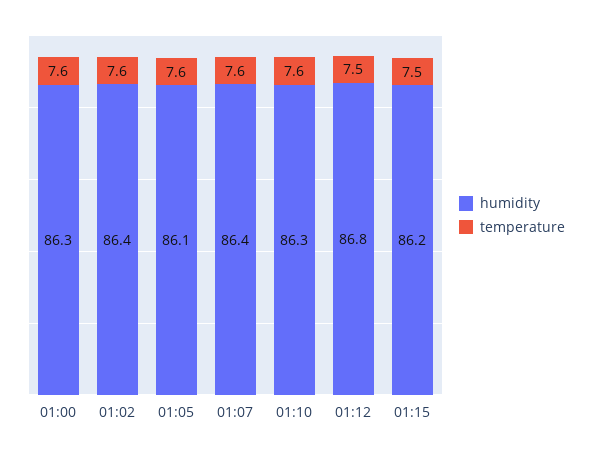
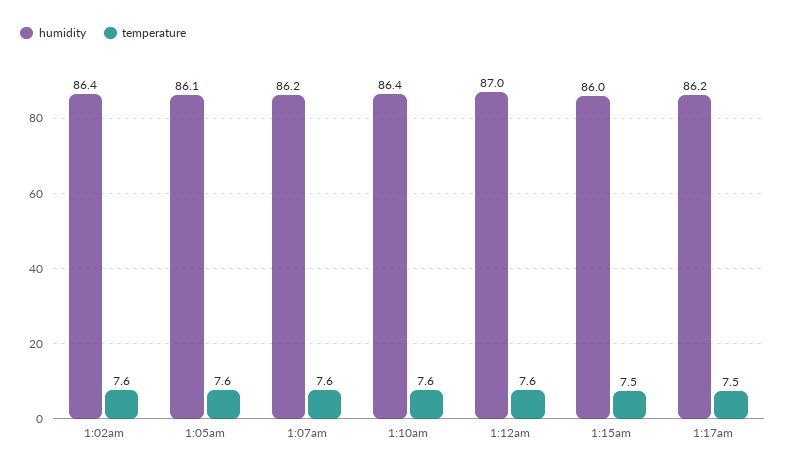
humidity, 01:00: 86.3 -> none
temperature, 01:00: 7.6 -> none
humidity, 01:07: 86.4 -> 86.2
humidity, 01:10: 86.3 -> 86.4
humidity, 01:12: 86.8 -> 87
temperature, 01:12: 7.5 -> 7.6
humidity, 01:15: 86.2 -> 86
humidity, 1:17am: none -> 86.2
temperature, 1:17am: none -> 7.5

